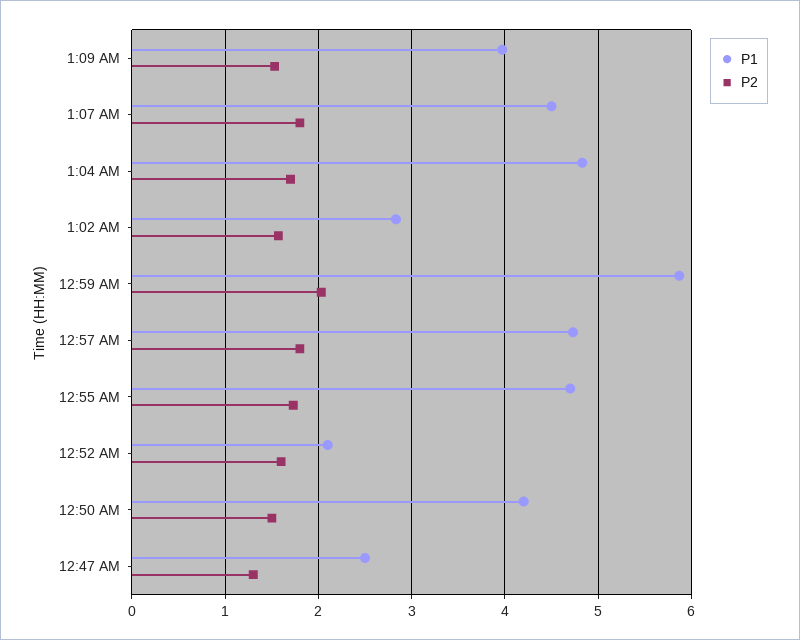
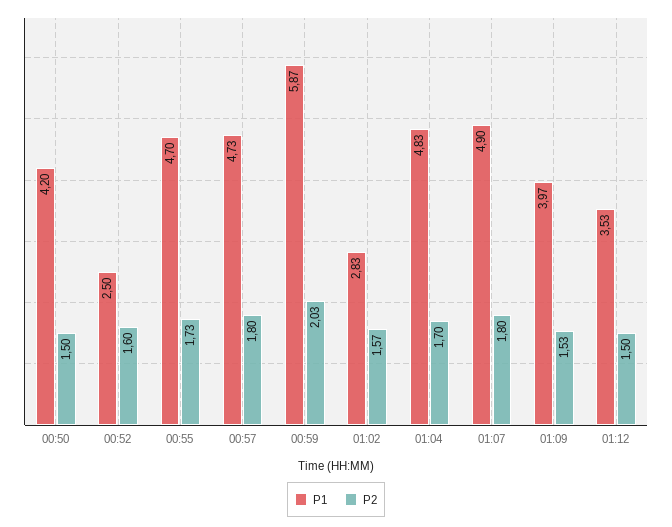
P1, 1:07 AM: 4.5 -> 4.9
P1, 12:52 AM: 2.1 -> 2.5
P1, 12:47 AM: 2.5 -> none
P2, 12:47 AM: 1.3 -> none
P1, 01:12: none -> 3.53
P2, 01:12: none -> 1.5

